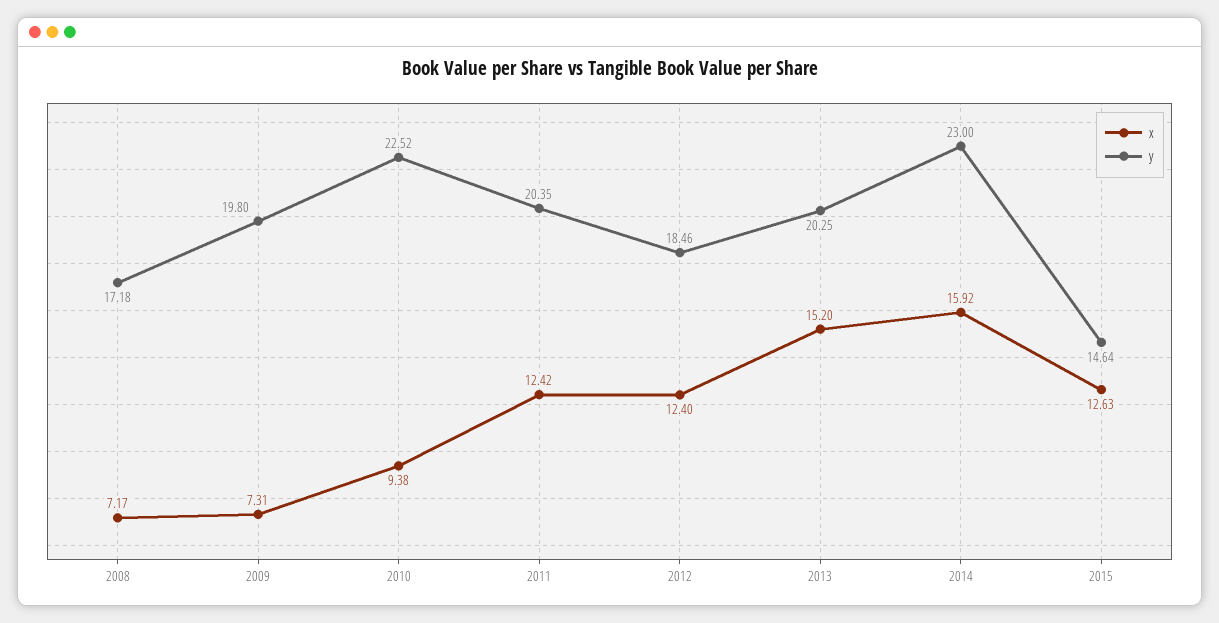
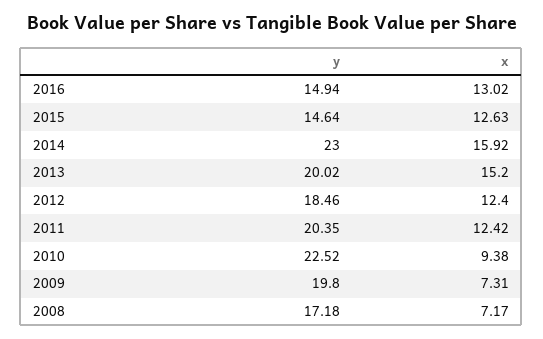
y, 2013: 20.25 -> 20.02
y, 2016: none -> 14.94
x, 2016: none -> 13.02

